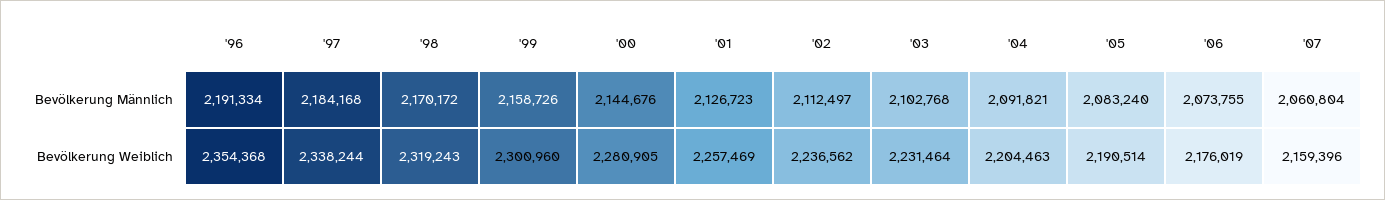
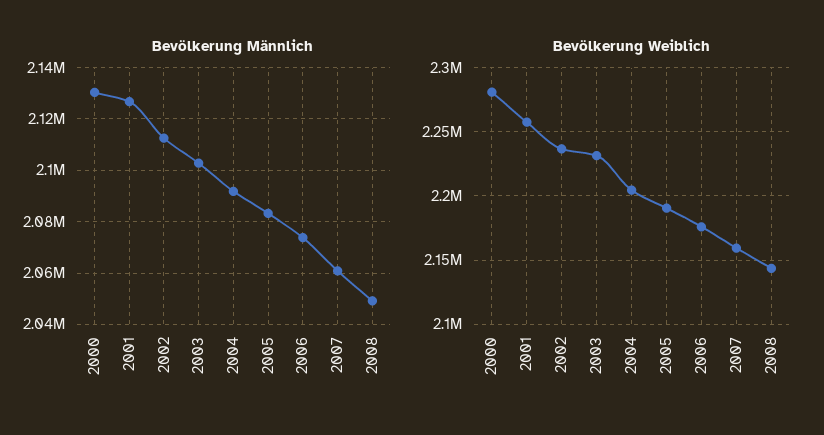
Bevölkerung Männlich, '96: 2191334 -> none
Bevölkerung Männlich, '97: 2184168 -> none
Bevölkerung Männlich, '98: 2170172 -> none
Bevölkerung Männlich, '99: 2158726 -> none
Bevölkerung Männlich, '00: 2144676 -> 2130000
Bevölkerung Weiblich, '96: 2354368 -> none
Bevölkerung Weiblich, '97: 2338244 -> none
Bevölkerung Weiblich, '98: 2319243 -> none
Bevölkerung Weiblich, '99: 2300960 -> none
Bevölkerung Männlich, 2008: none -> 2050000
Bevölkerung Weiblich, 2008: none -> 2145000

